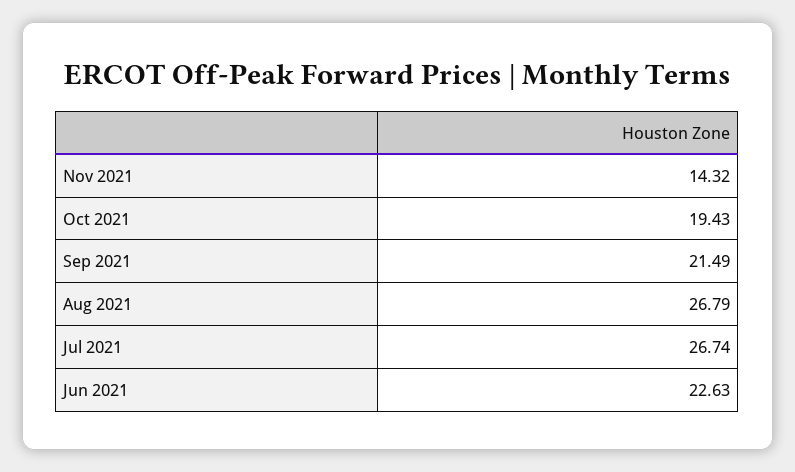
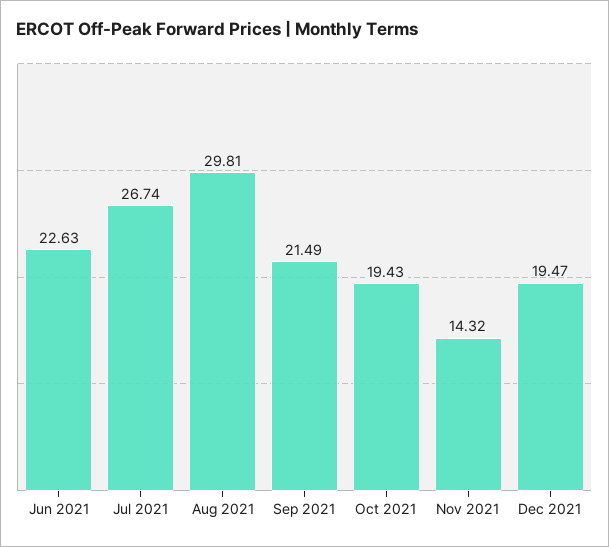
Aug 2021: 26.79 -> 29.81
Dec 2021: none -> 19.47

